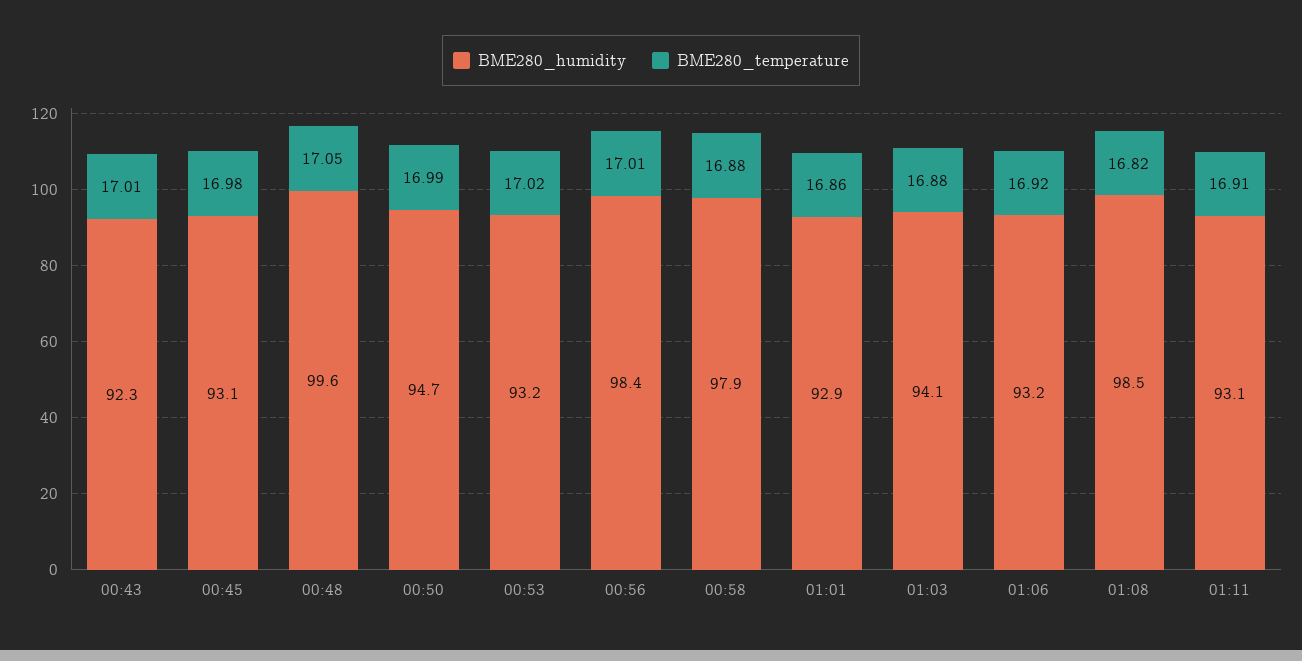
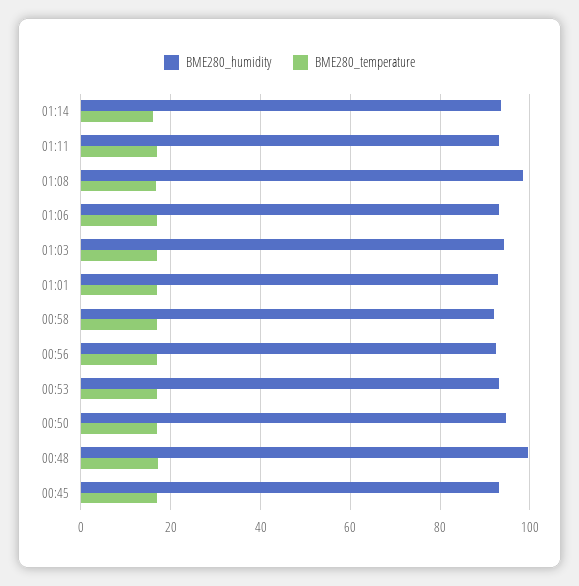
BME280_humidity, 00:43: 92.3 -> none
BME280_temperature, 00:43: 17.01 -> none
BME280_humidity, 00:56: 98.4 -> 92
BME280_humidity, 00:58: 97.9 -> 92
BME280_humidity, 01:14: none -> 94
BME280_temperature, 01:14: none -> 16

